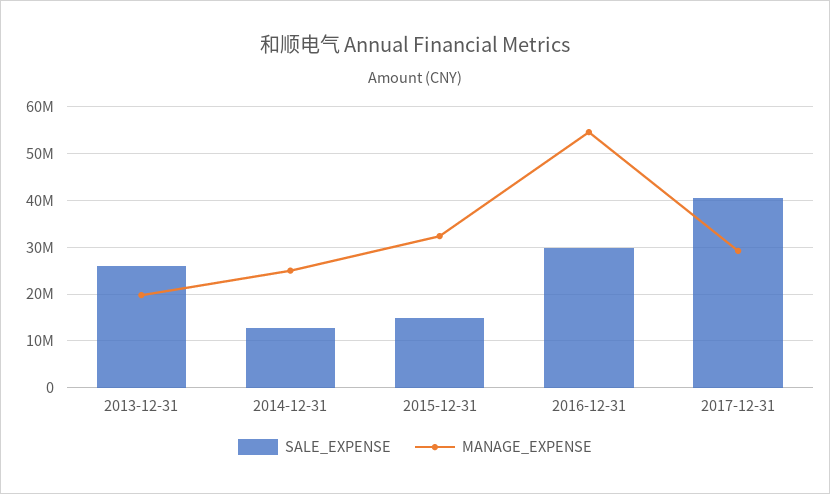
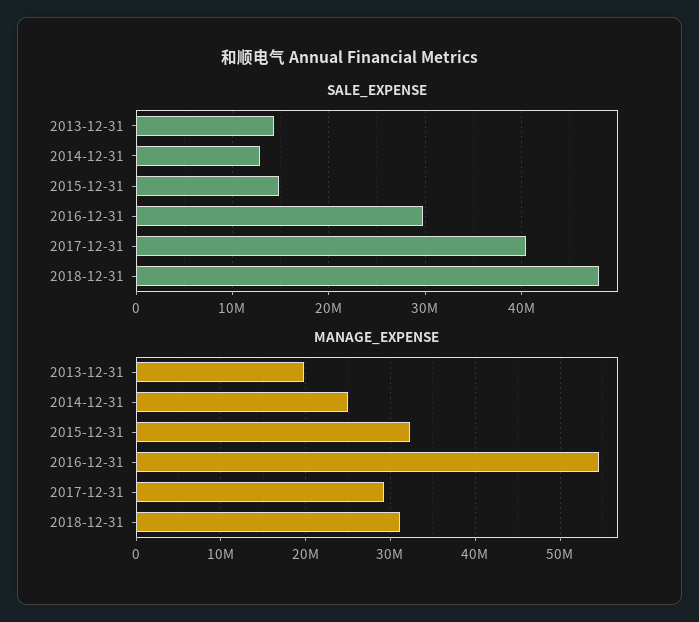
SALE_EXPENSE, 2013-12-31: 26000000 -> 14000000
SALE_EXPENSE, 2018-12-31: none -> 48000000
MANAGE_EXPENSE, 2018-12-31: none -> 31000000

